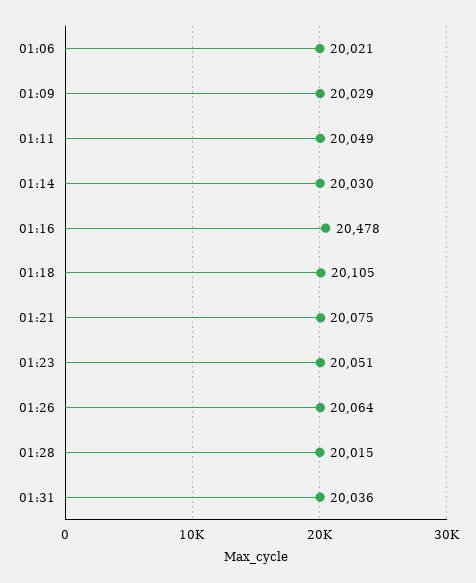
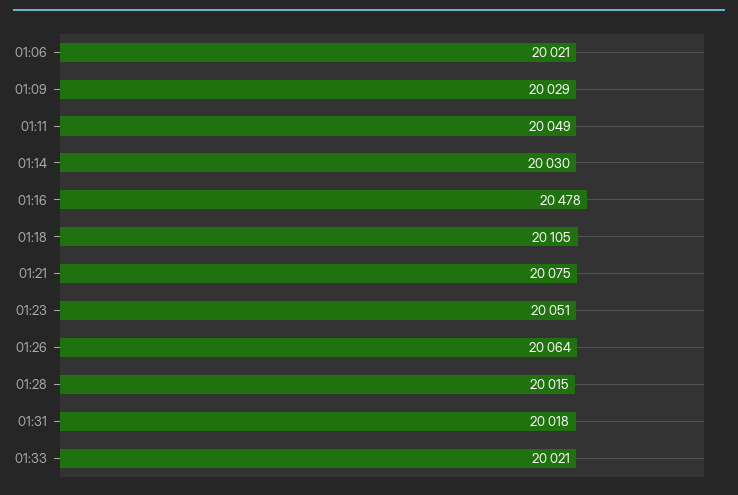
01:31: 20036 -> 20018
01:33: none -> 20021

